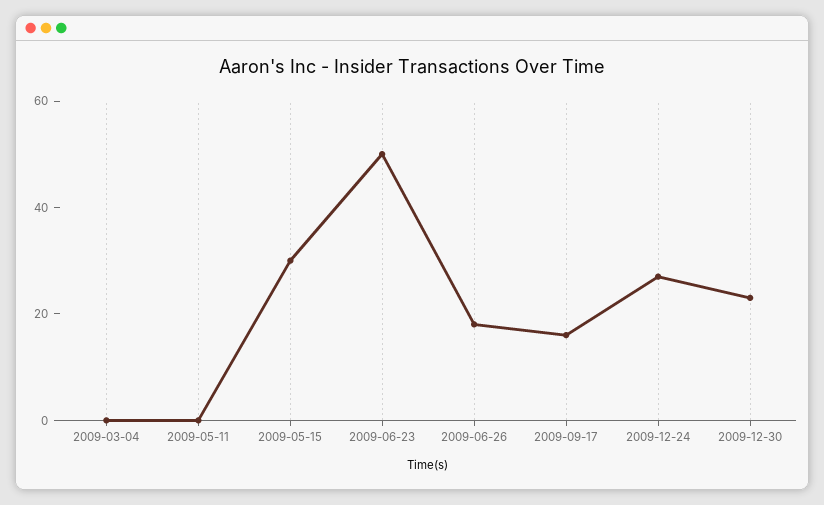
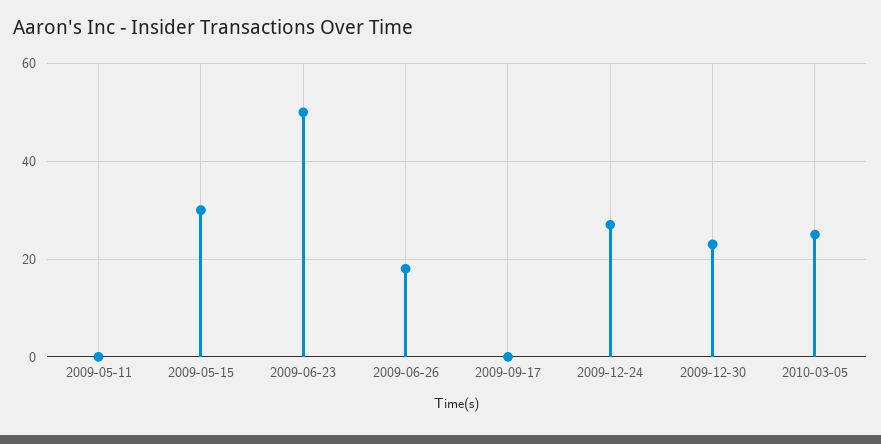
2009-03-04: 0 -> none
2009-09-17: 15 -> 0
2010-03-05: none -> 25

